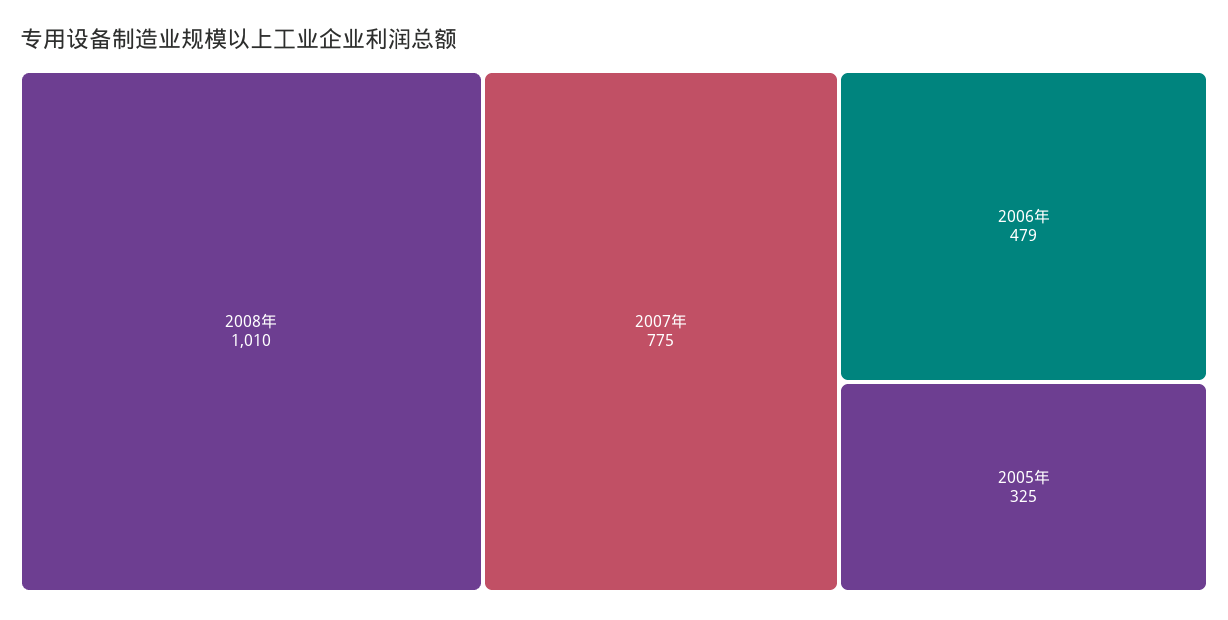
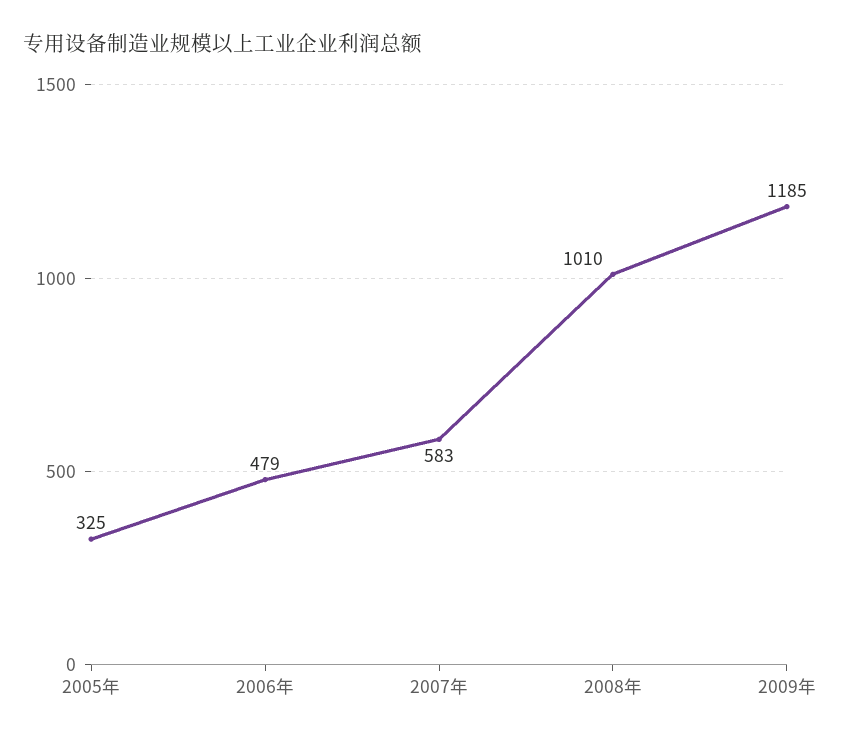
2007年: 775 -> 583
2009年: none -> 1185

